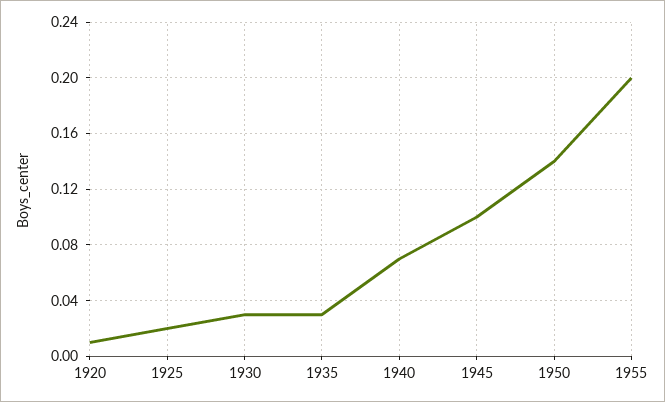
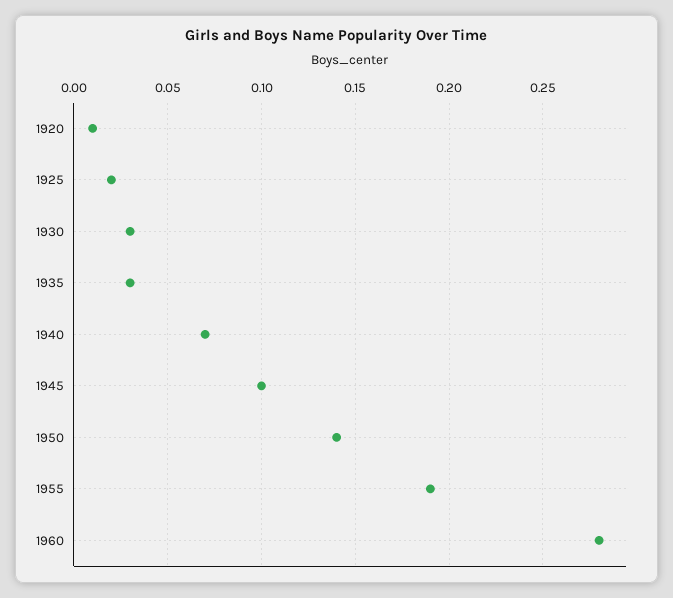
1955: 0.2 -> 0.19
1960: none -> 0.28

